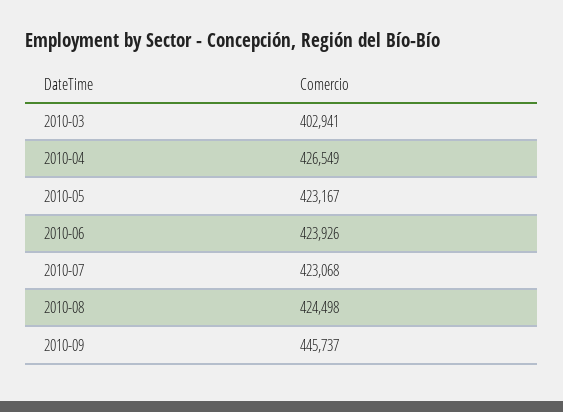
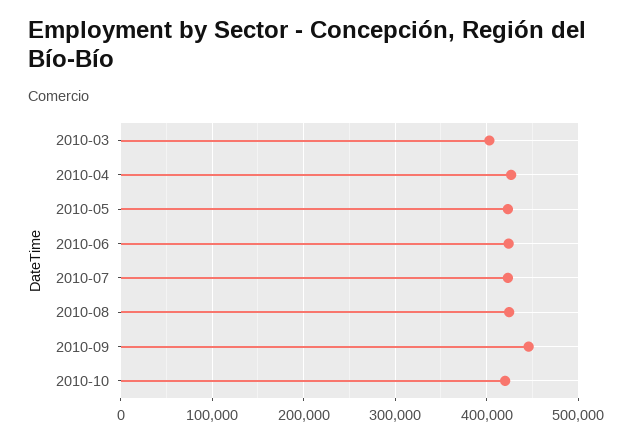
2010-10: none -> 420000

